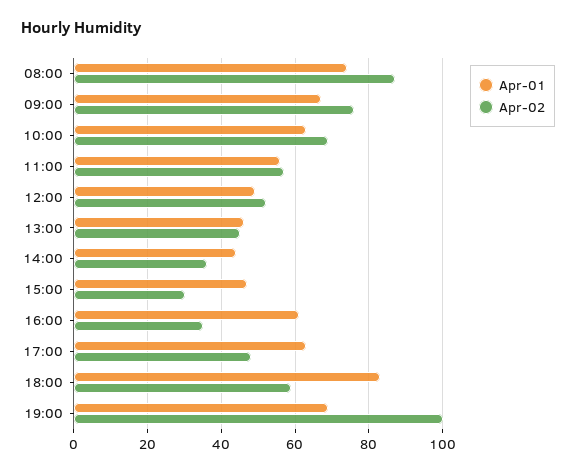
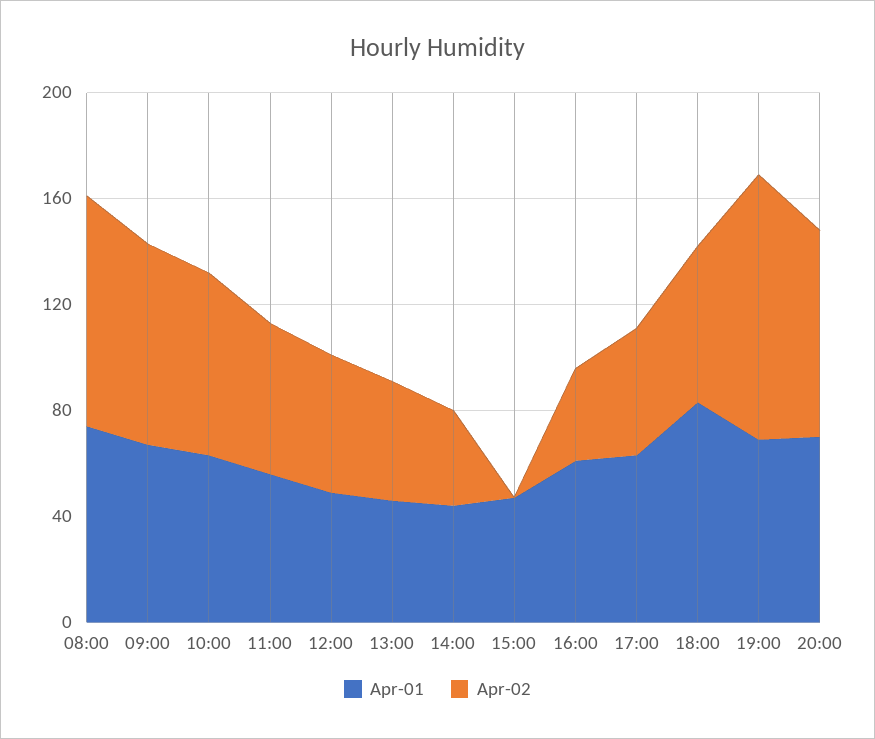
Apr-02, 15:00: 30 -> 0
Apr-01, 20:00: none -> 70
Apr-02, 20:00: none -> 80

